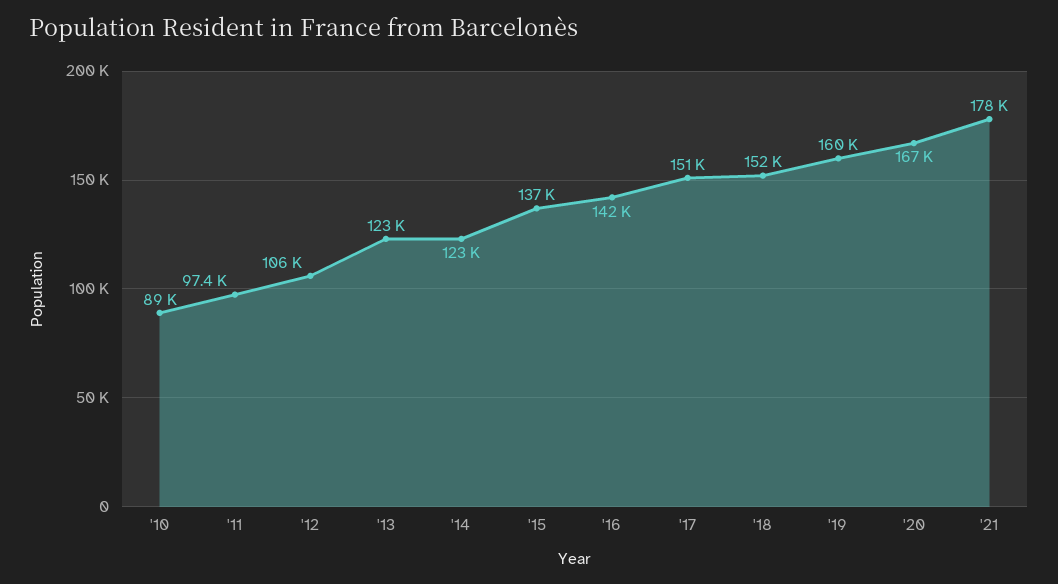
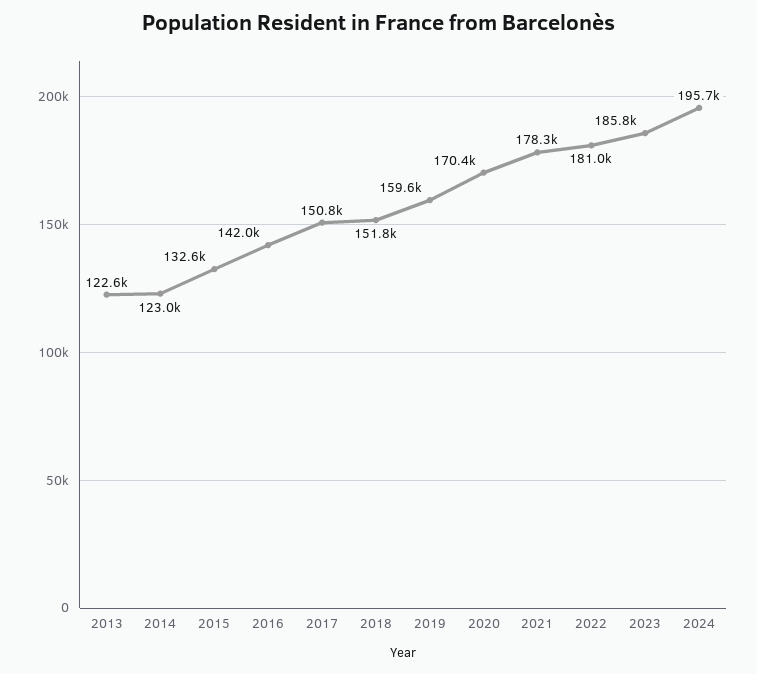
'10: 89000 -> none
'11: 97400 -> none
'12: 106000 -> none
'15: 137000 -> 132600
'20: 167000 -> 170400
2022: none -> 181000
2023: none -> 185800
2024: none -> 195700

